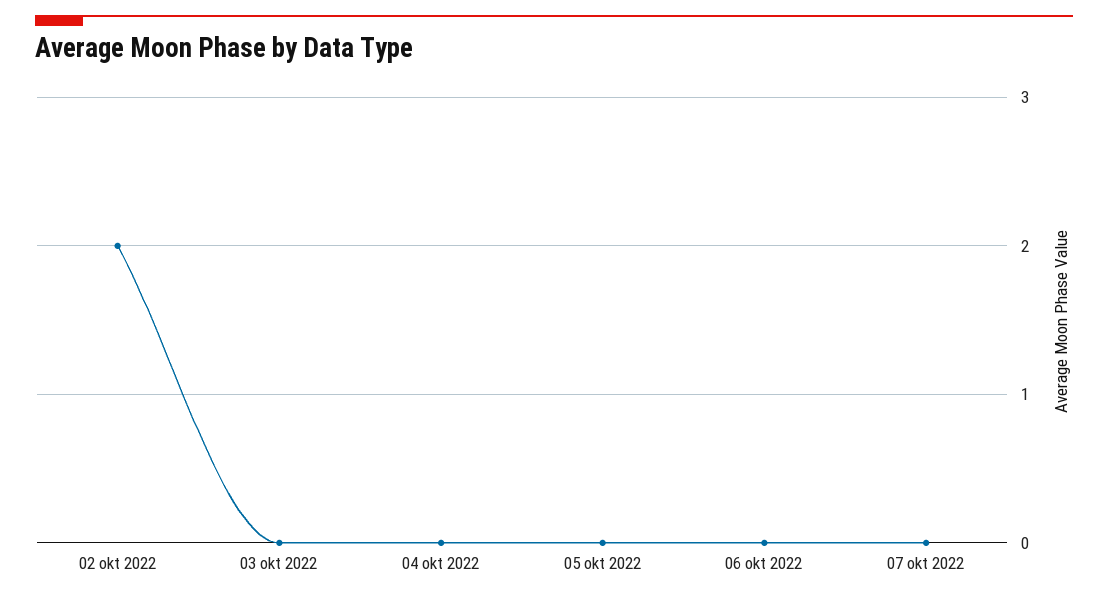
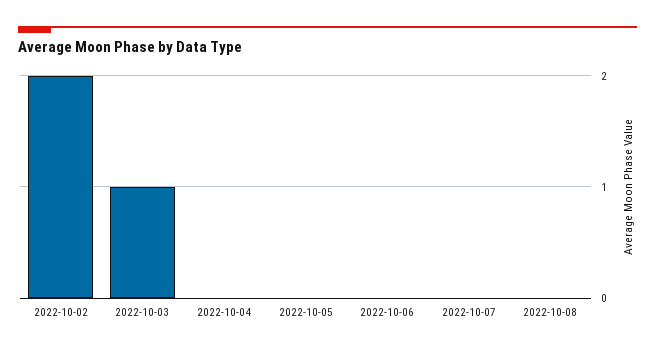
03 okt 2022: 0 -> 1
2022-10-08: none -> 0

